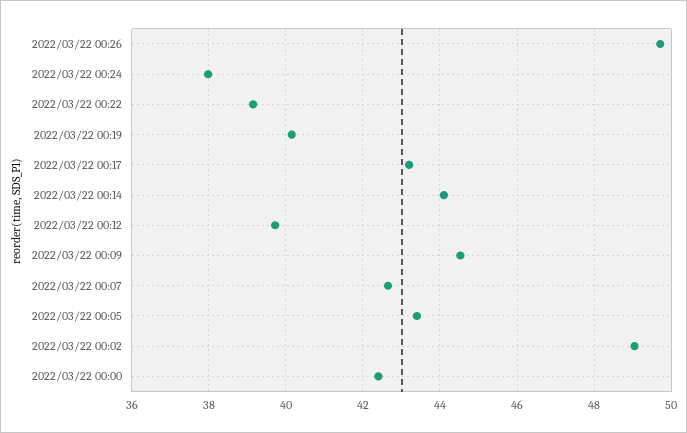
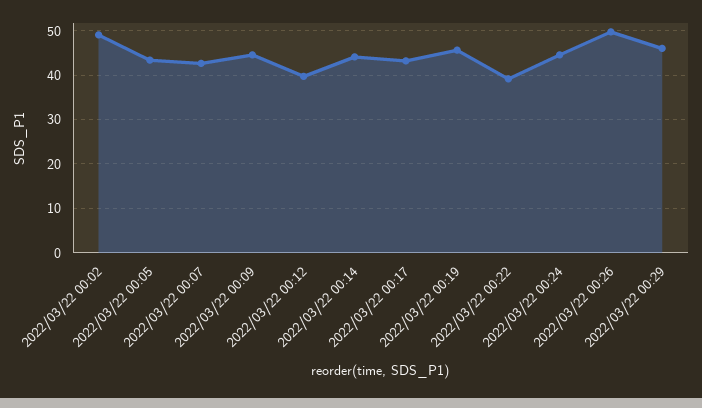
2022/03/22 00:24: 38 -> 44
2022/03/22 00:19: 40.2 -> 46
2022/03/22 00:00: 42.4 -> none
2022/03/22 00:29: none -> 46

